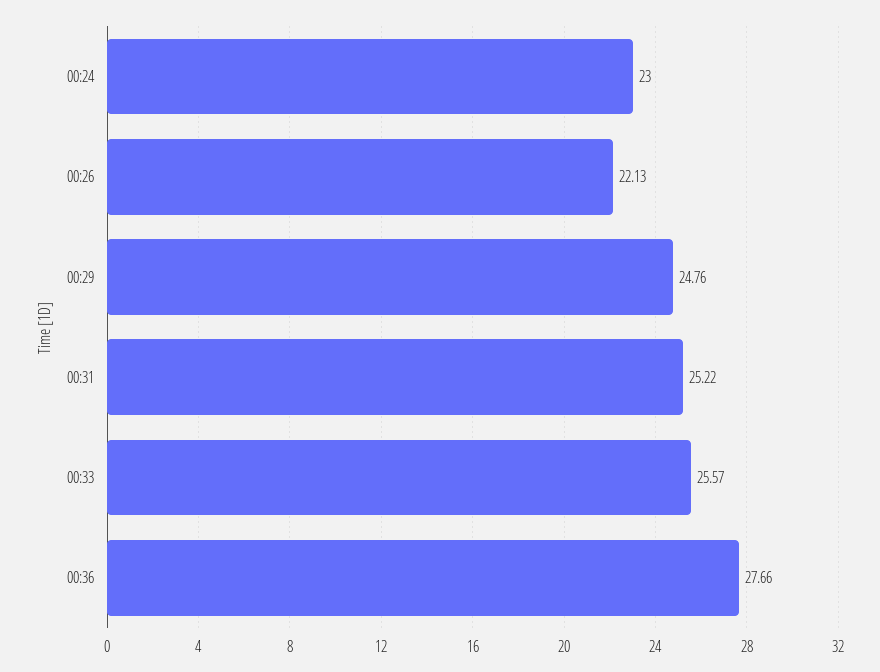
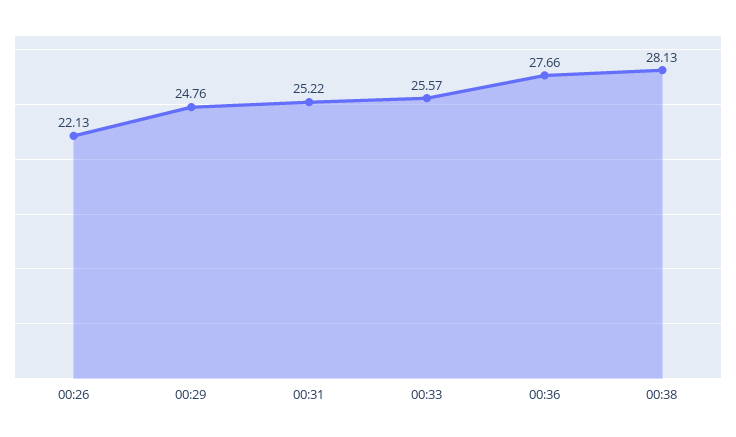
00:24: 23 -> none
00:38: none -> 28.13

